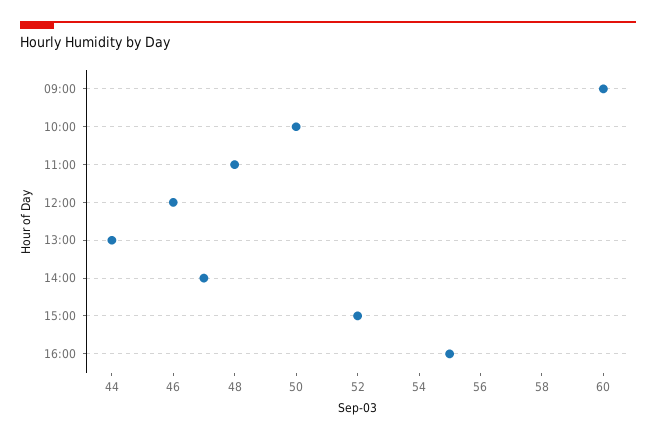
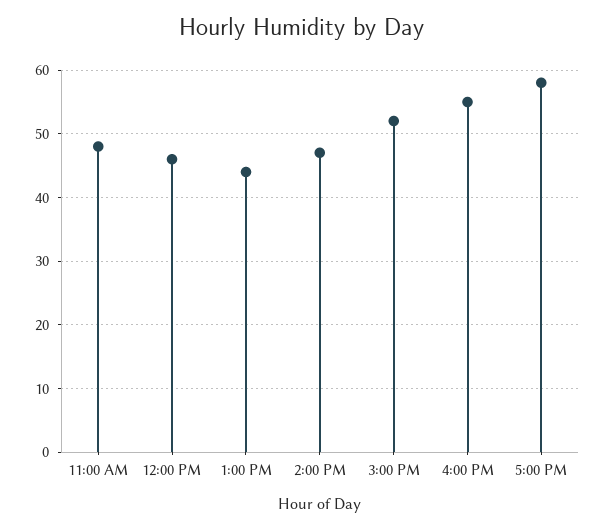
09:00: 60 -> none
10:00: 50 -> none
5:00 PM: none -> 58

